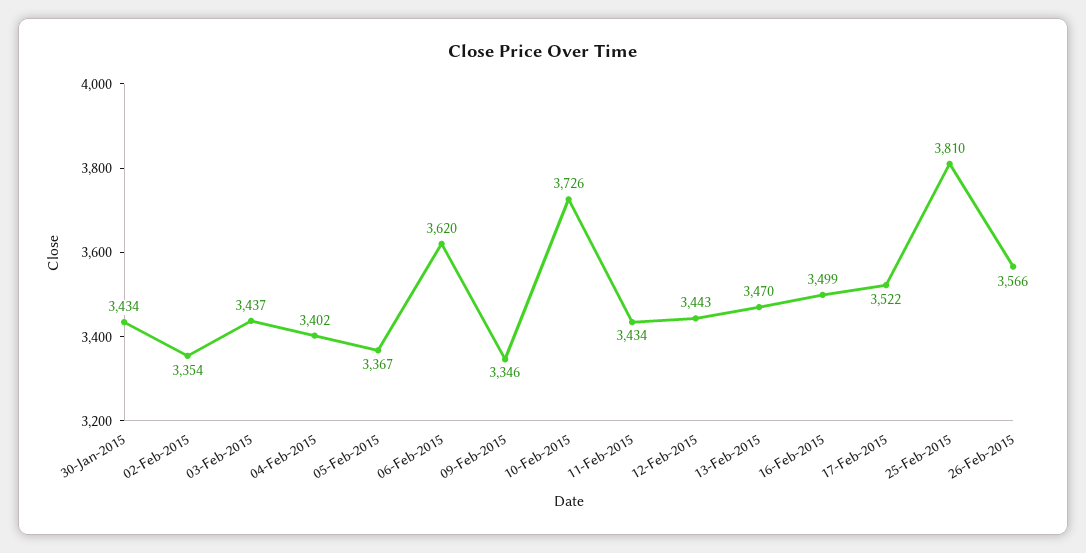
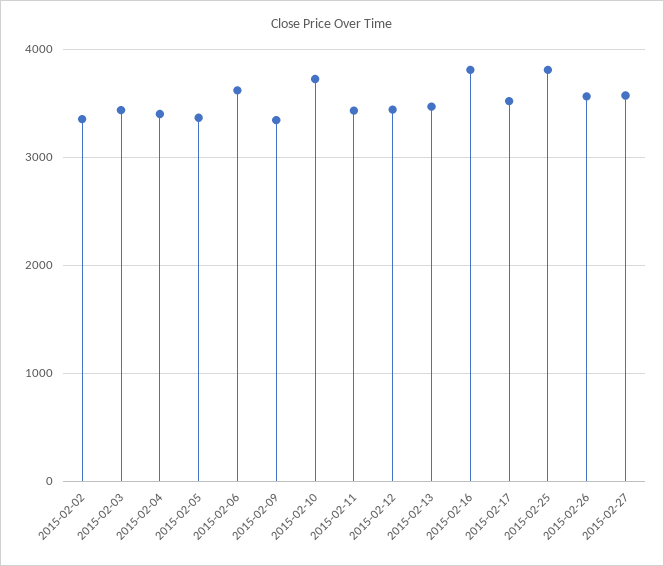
30-Jan-2015: 3434 -> none
16-Feb-2015: 3499 -> 3800
2015-02-27: none -> 3600

